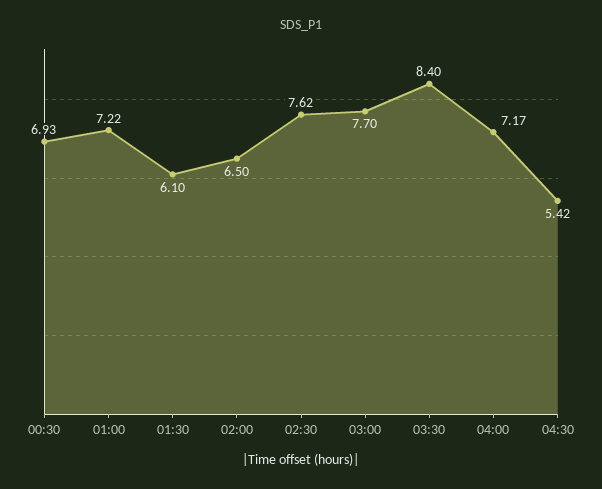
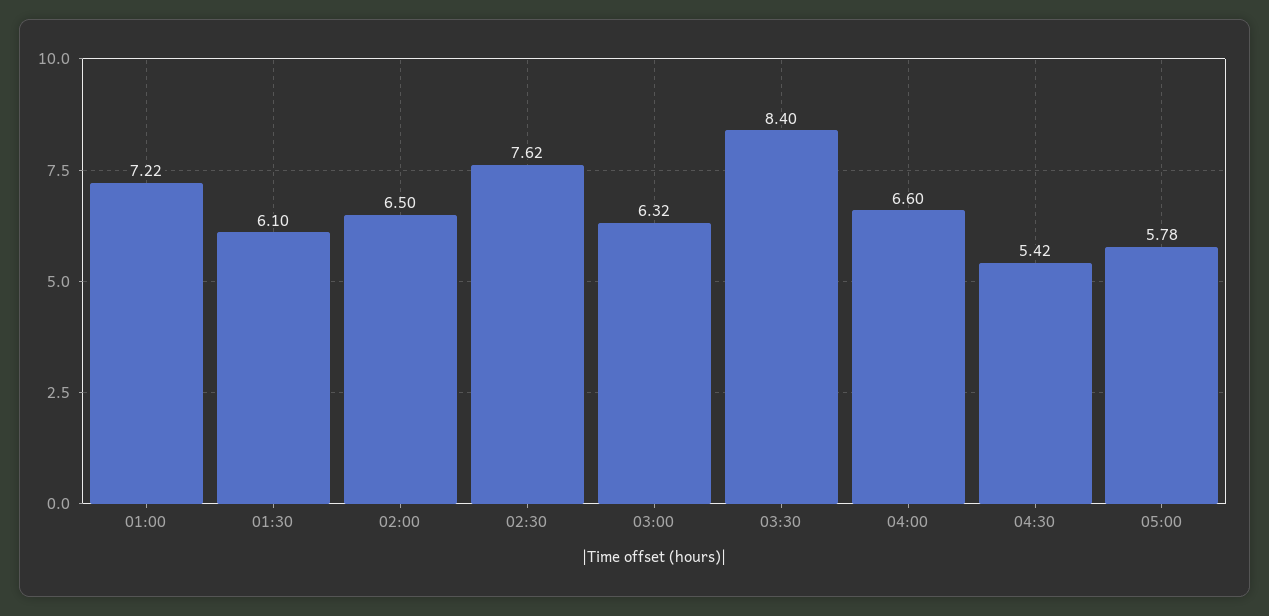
00:30: 6.93 -> none
03:00: 7.7 -> 6.32
04:00: 7.17 -> 6.6
05:00: none -> 5.78

